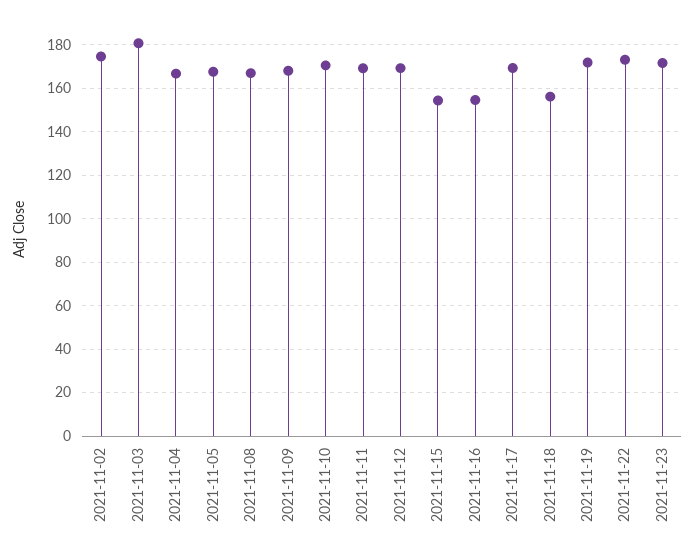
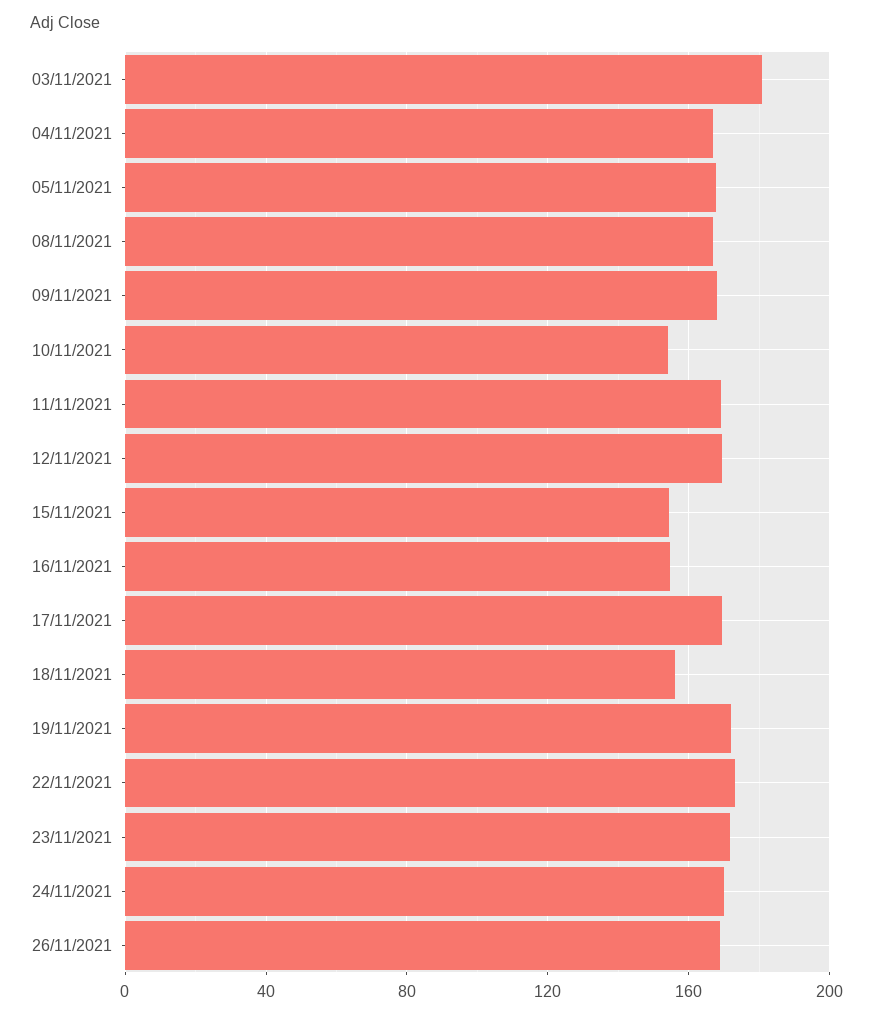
2021-11-02: 175 -> none
2021-11-10: 170 -> 155
24/11/2021: none -> 170
26/11/2021: none -> 170

